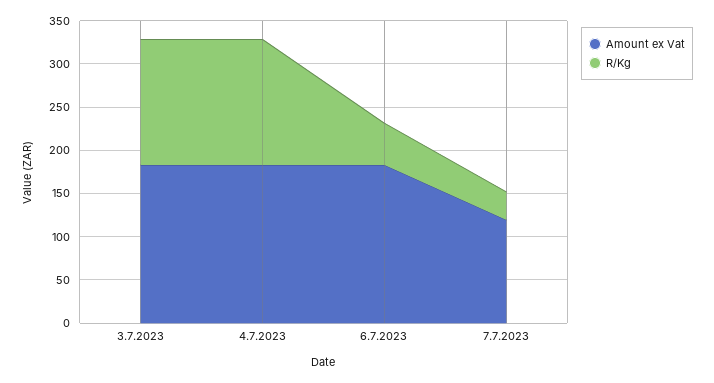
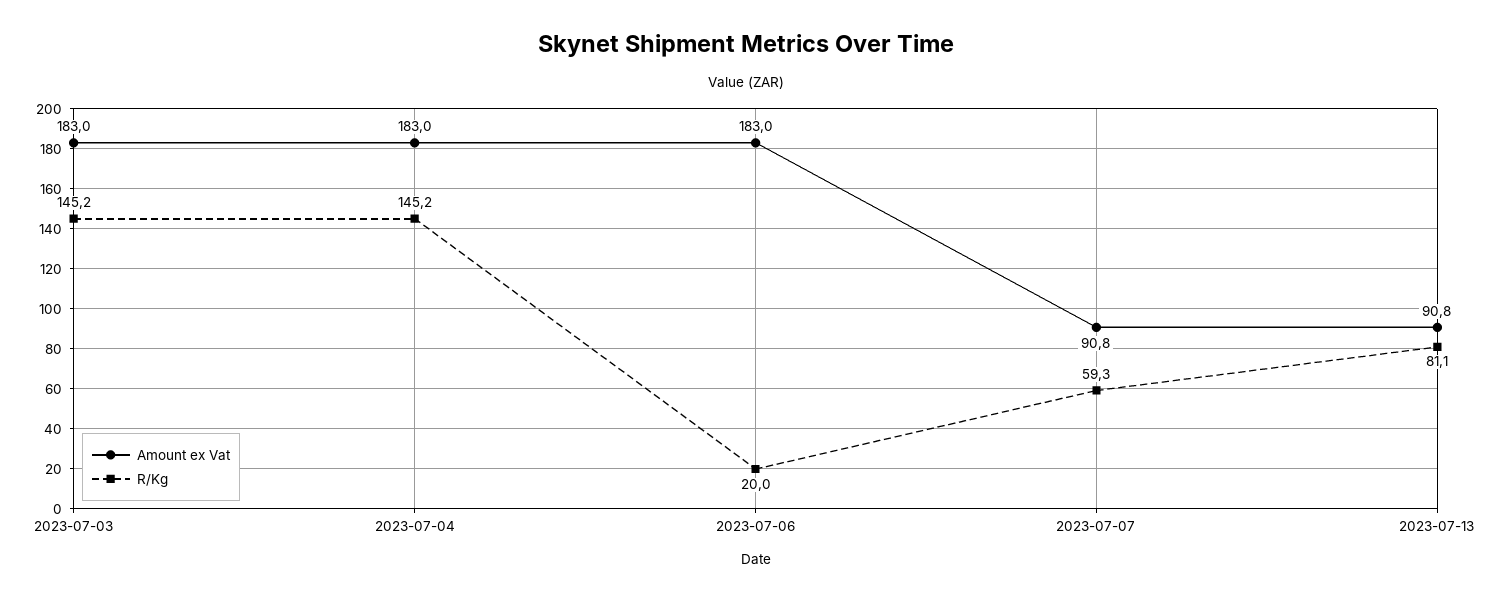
R/Kg, 6.7.2023: 50 -> 20
Amount ex Vat, 7.7.2023: 120 -> 90.8
R/Kg, 7.7.2023: 30 -> 59.3
Amount ex Vat, 2023-07-13: none -> 90.8
R/Kg, 2023-07-13: none -> 81.1

